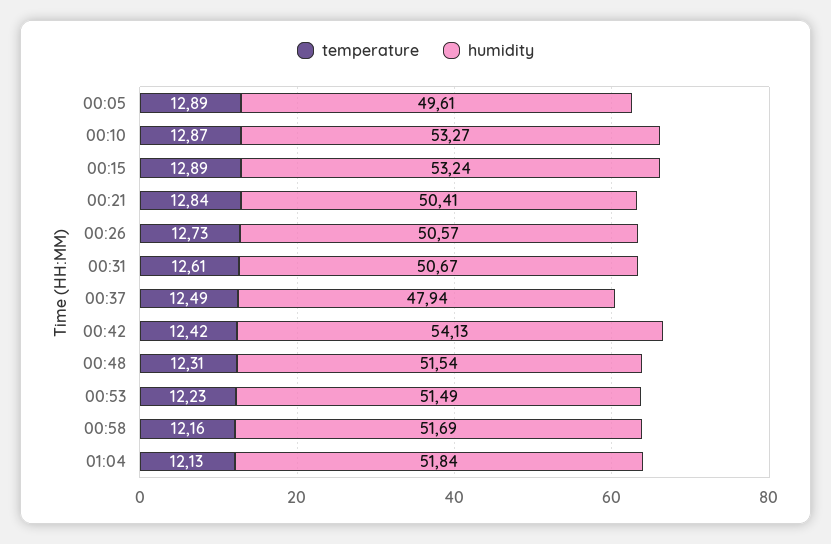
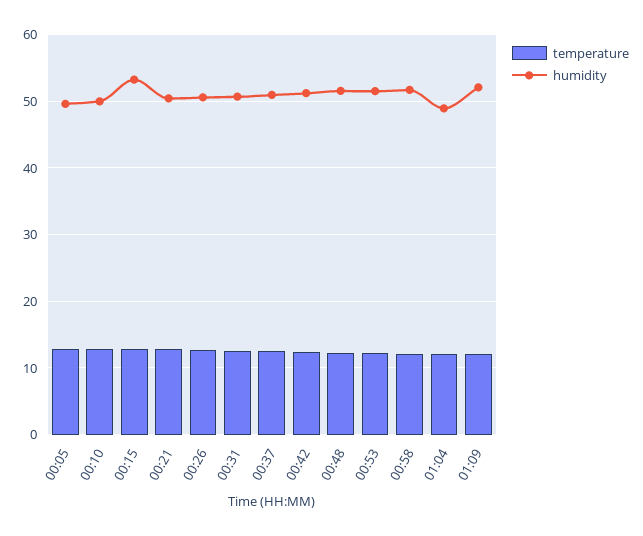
humidity, 00:10: 53.27 -> 50
humidity, 00:37: 47.94 -> 51
humidity, 00:42: 54.13 -> 51
humidity, 01:04: 51.84 -> 49
temperature, 01:09: none -> 12
humidity, 01:09: none -> 52

